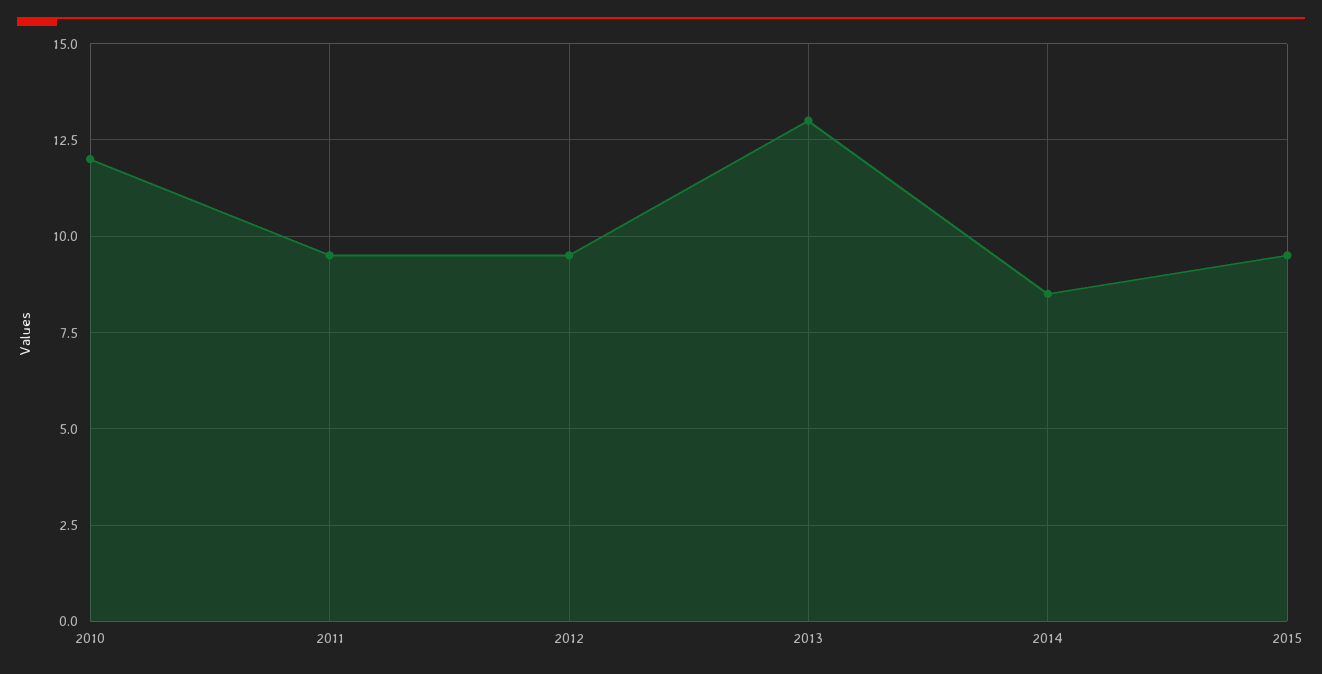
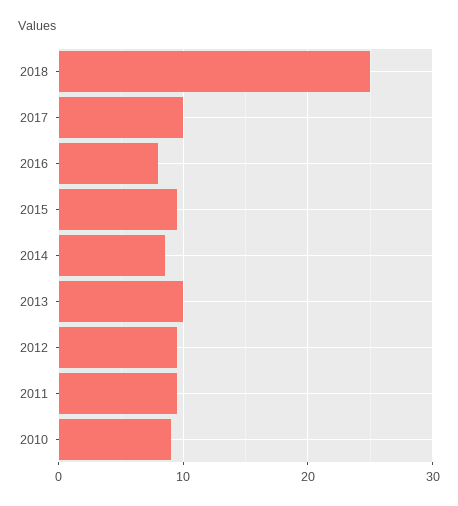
2010: 12 -> 9
2013: 13 -> 10
2018: none -> 25
2017: none -> 10
2016: none -> 8

